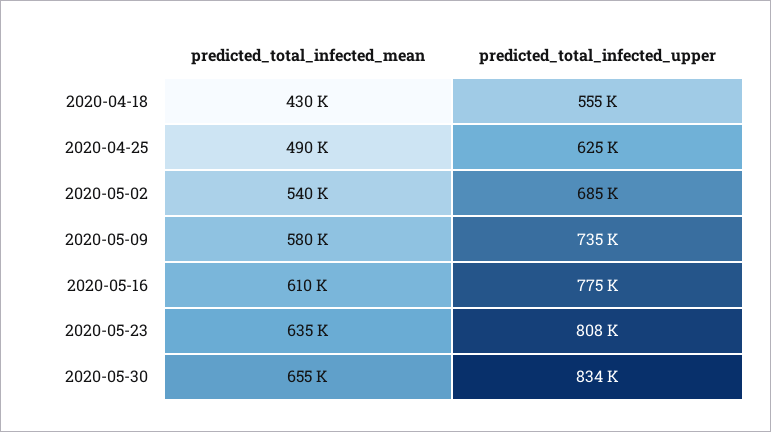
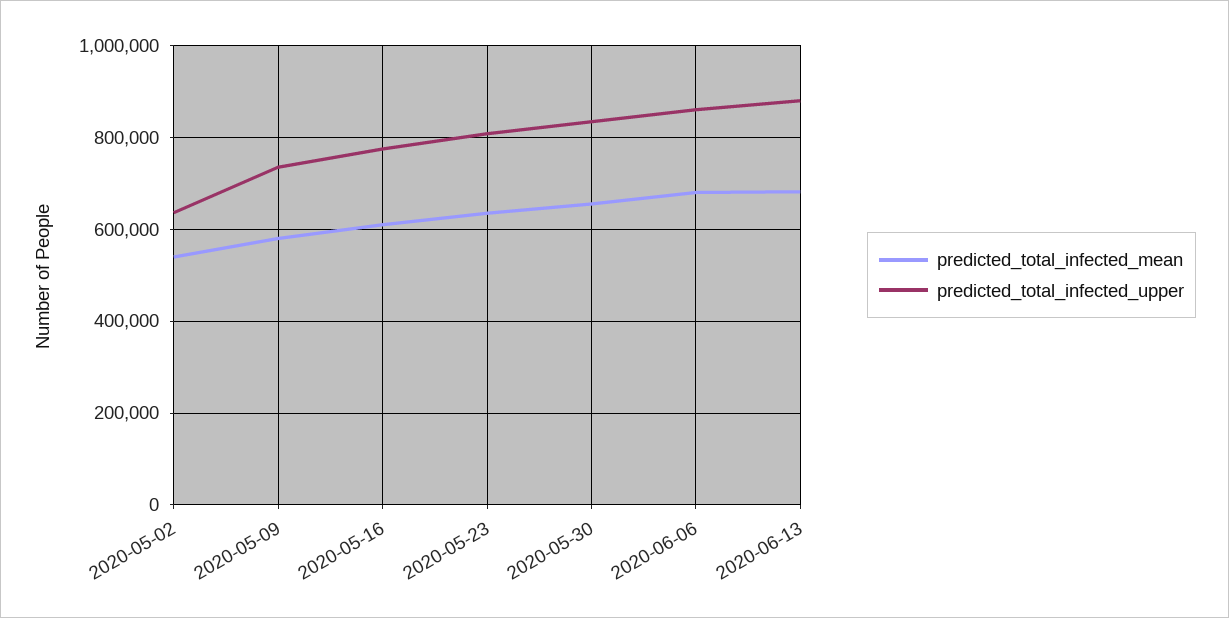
predicted_total_infected_mean, 2020-04-18: 430000 -> none
predicted_total_infected_upper, 2020-04-18: 555000 -> none
predicted_total_infected_mean, 2020-04-25: 490000 -> none
predicted_total_infected_upper, 2020-04-25: 625000 -> none
predicted_total_infected_upper, 2020-05-02: 685000 -> 640000
predicted_total_infected_mean, 2020-06-06: none -> 680000
predicted_total_infected_upper, 2020-06-06: none -> 860000
predicted_total_infected_mean, 2020-06-13: none -> 680000
predicted_total_infected_upper, 2020-06-13: none -> 880000

